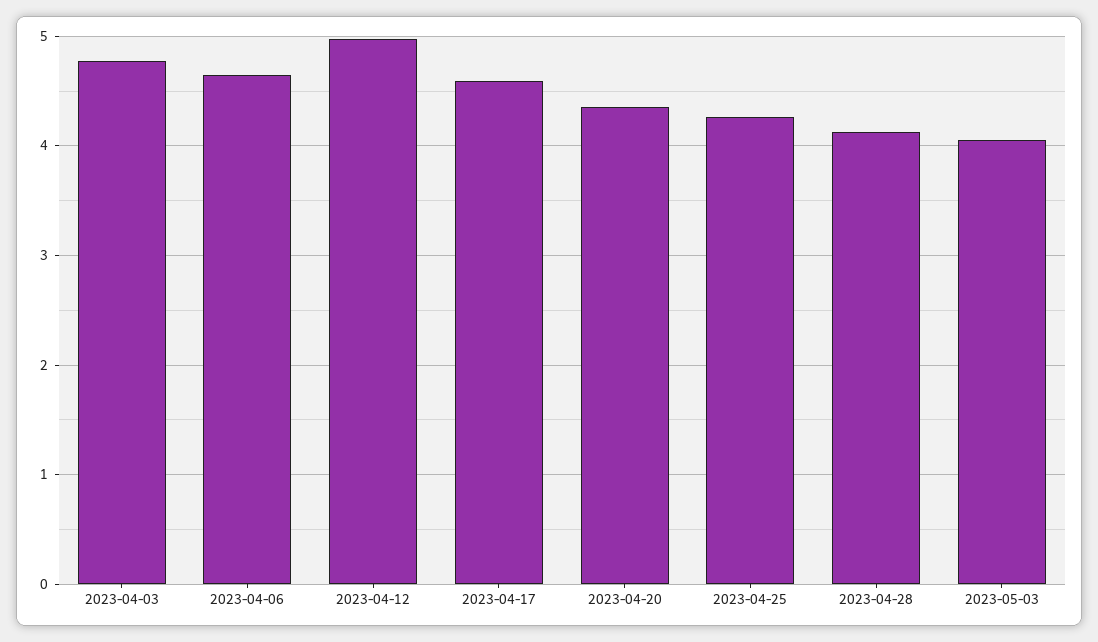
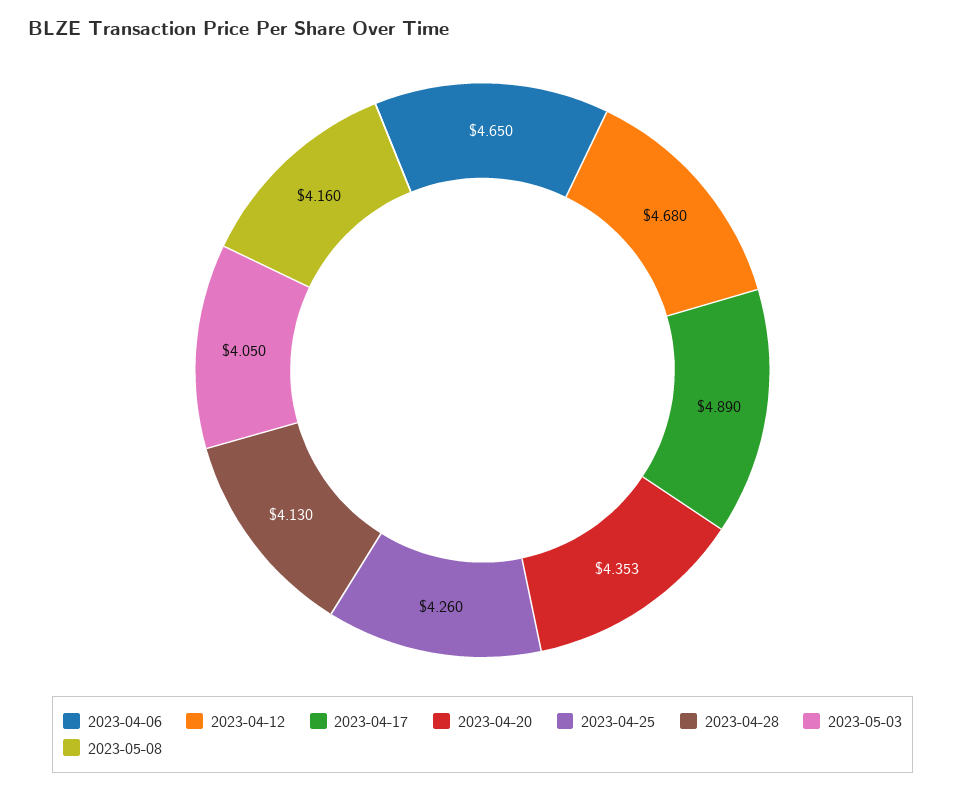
2023-04-03: 4.8 -> none
2023-04-12: 5 -> 4.68
2023-04-17: 4.6 -> 4.89
2023-05-08: none -> 4.16

